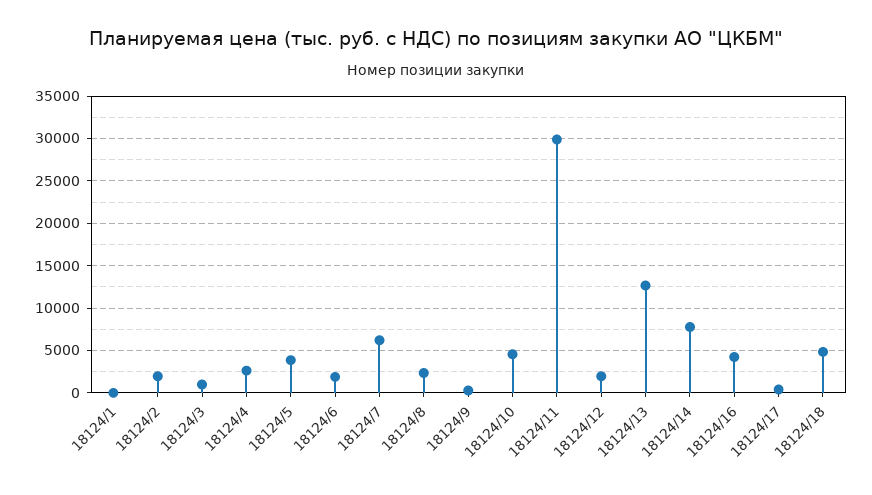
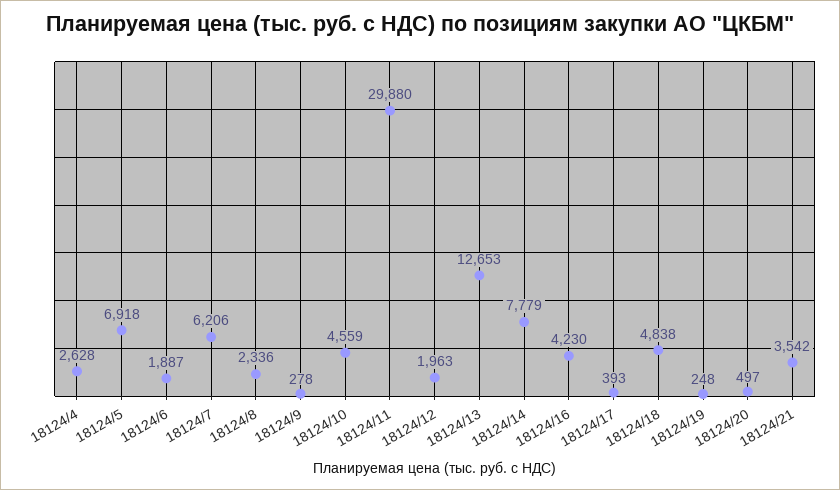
18124/1: 0 -> none
18124/2: 2000 -> none
18124/3: 1000 -> none
18124/5: 4000 -> 6918
18124/19: none -> 248
18124/20: none -> 497
18124/21: none -> 3542

